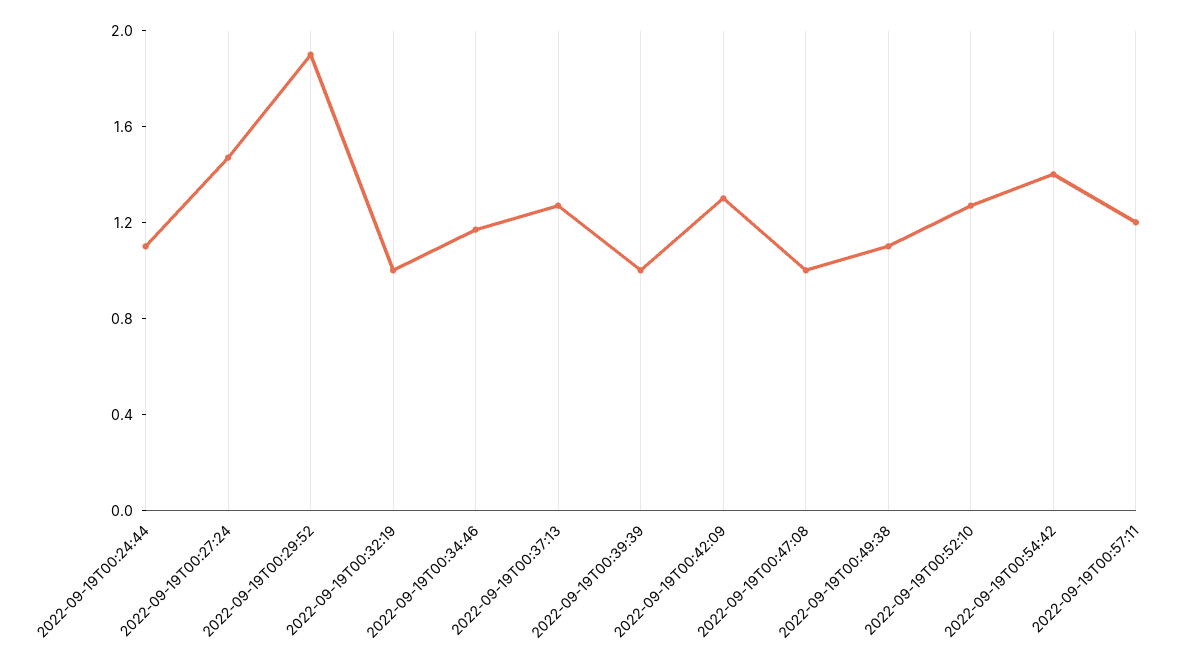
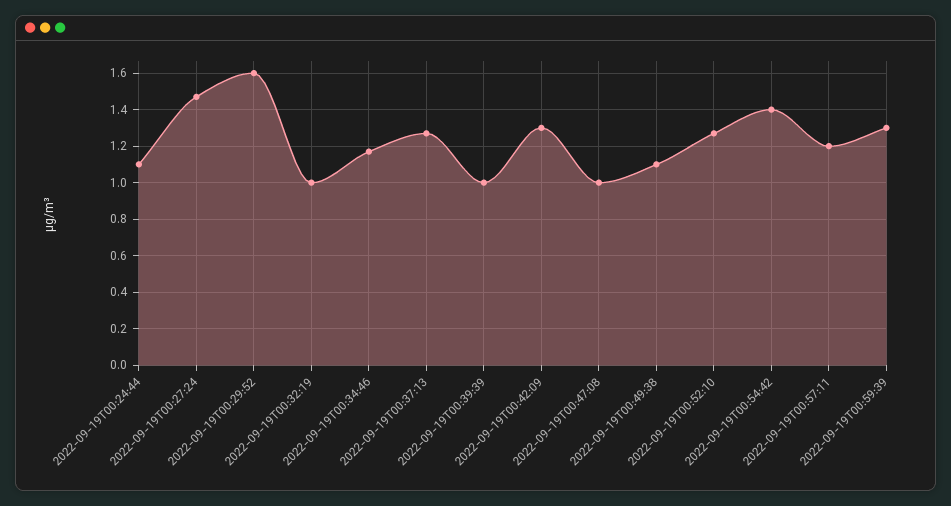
2022-09-19T00:29:52: 1.9 -> 1.6
2022-09-19T00:59:39: none -> 1.3

